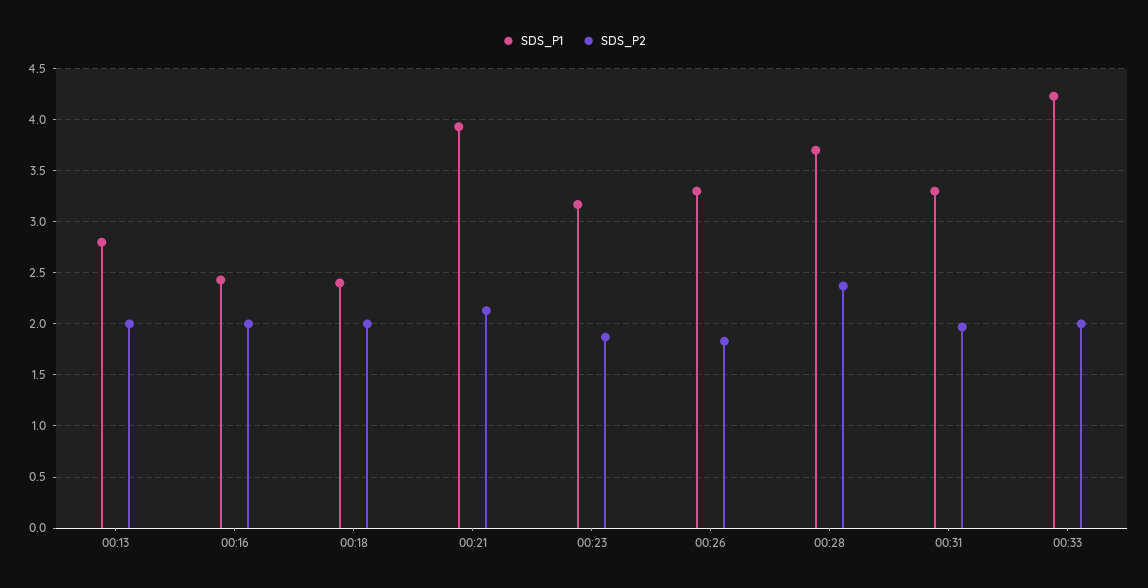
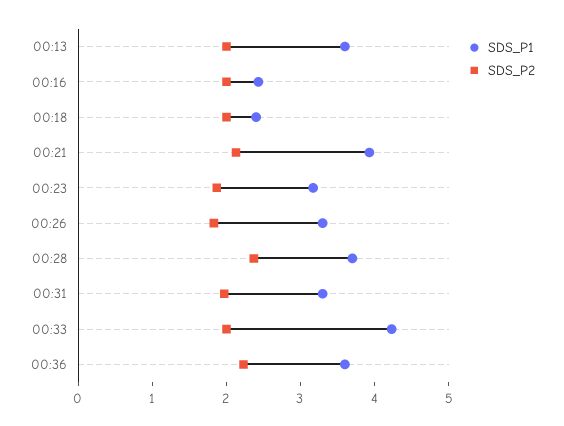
SDS_P1, 00:13: 2.8 -> 3.6
SDS_P1, 00:36: none -> 3.6
SDS_P2, 00:36: none -> 2.2

